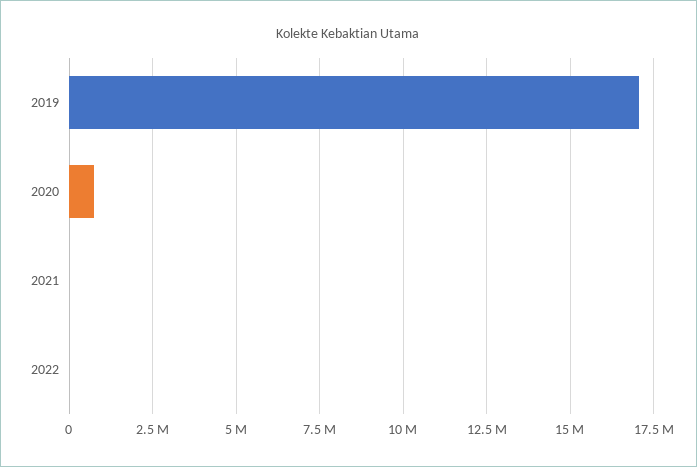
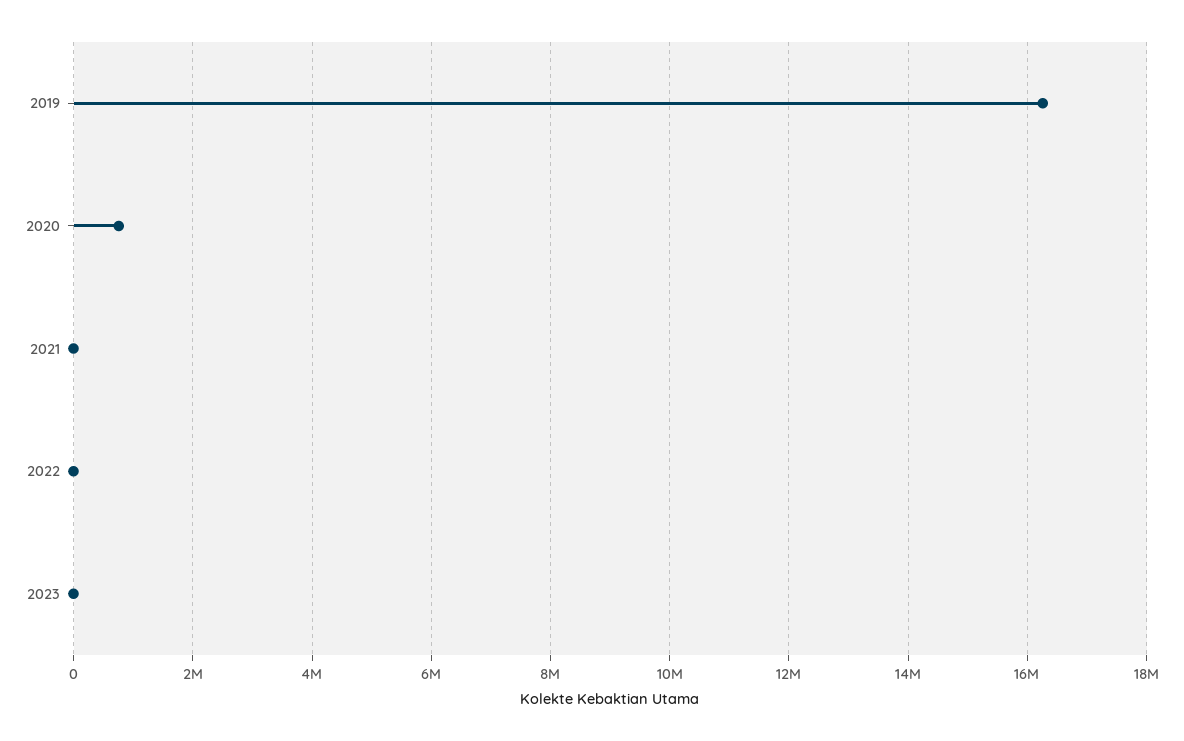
2019: 17000000 -> 16200000
2023: none -> 0

